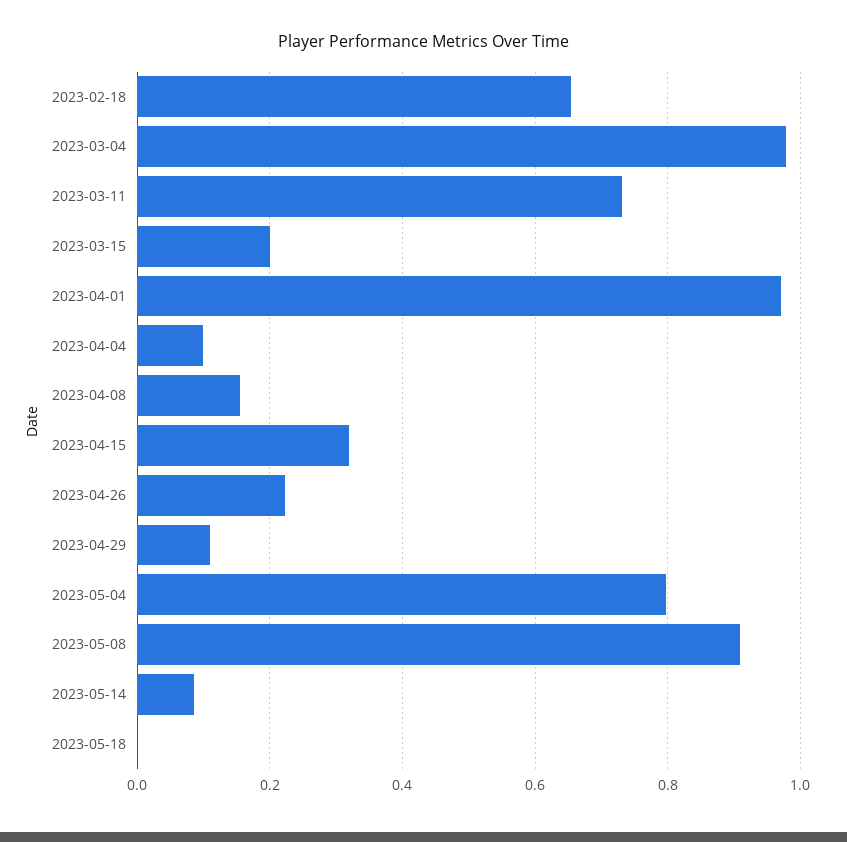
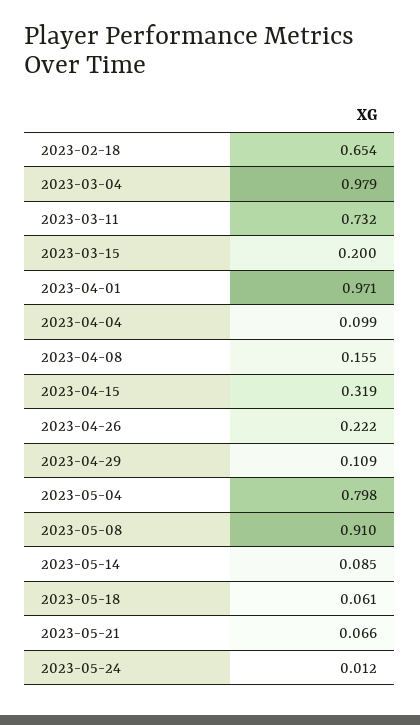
2023-05-18: 0 -> 0.061
2023-05-21: none -> 0.066
2023-05-24: none -> 0.012

